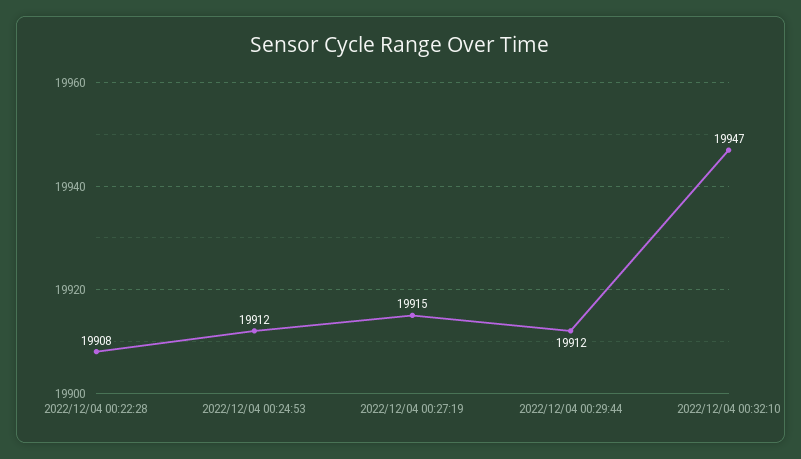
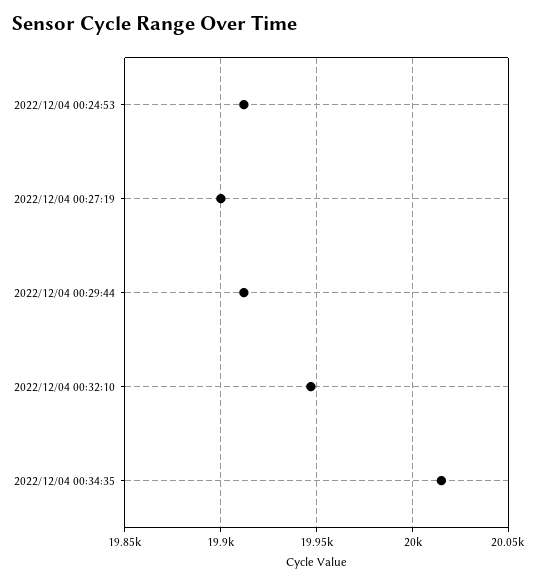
2022/12/04 00:22:28: 19908 -> none
2022/12/04 00:27:19: 19915 -> 19900
2022/12/04 00:34:35: none -> 20015

